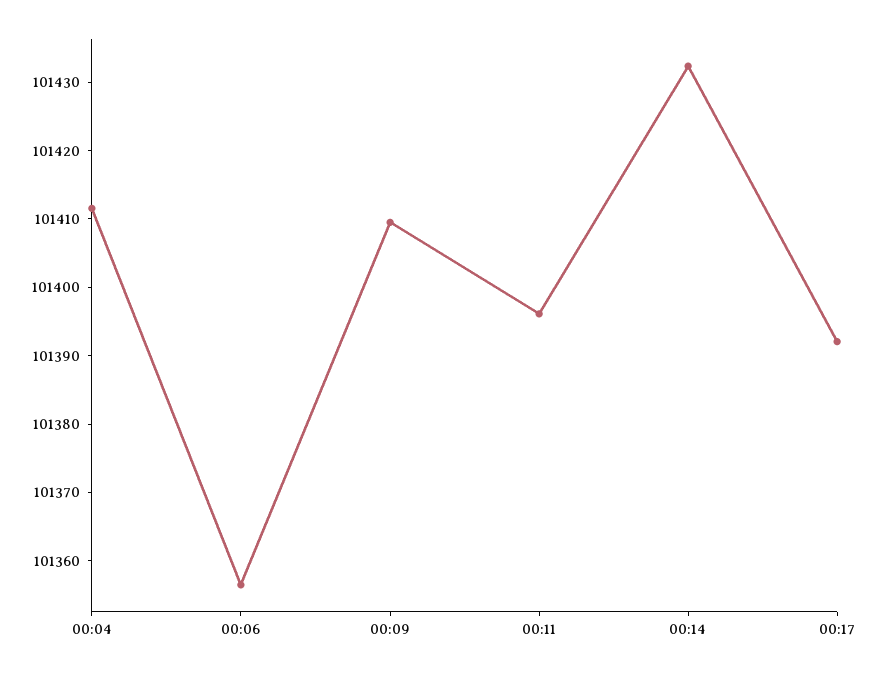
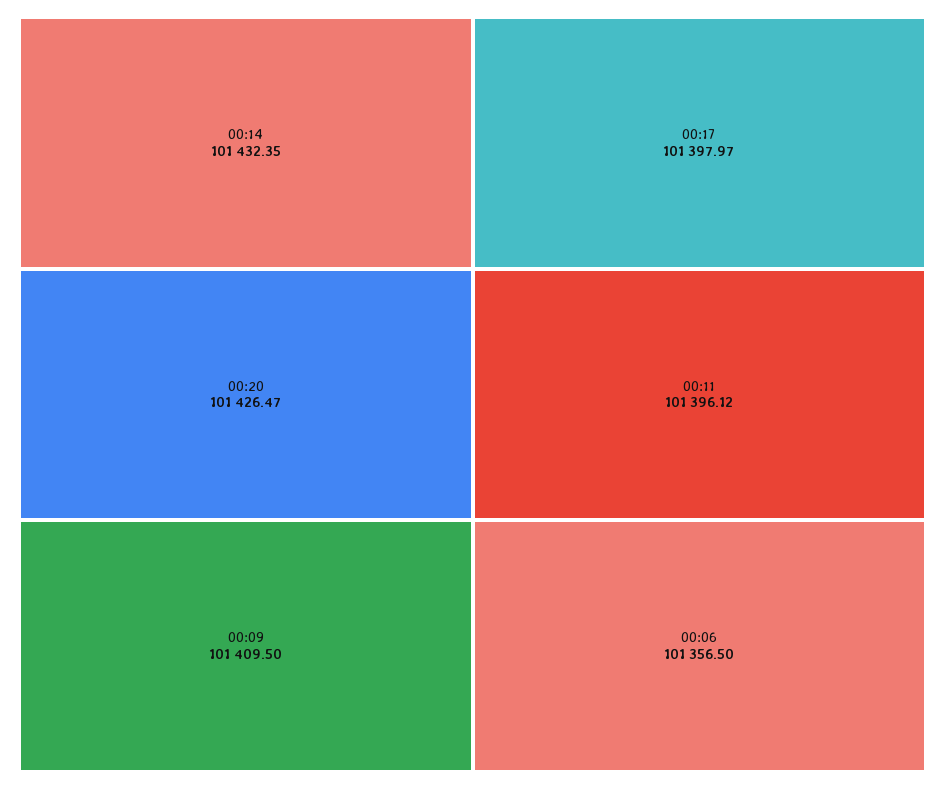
00:04: 101412 -> none
00:17: 101392 -> 101397.97
00:20: none -> 101426.47

